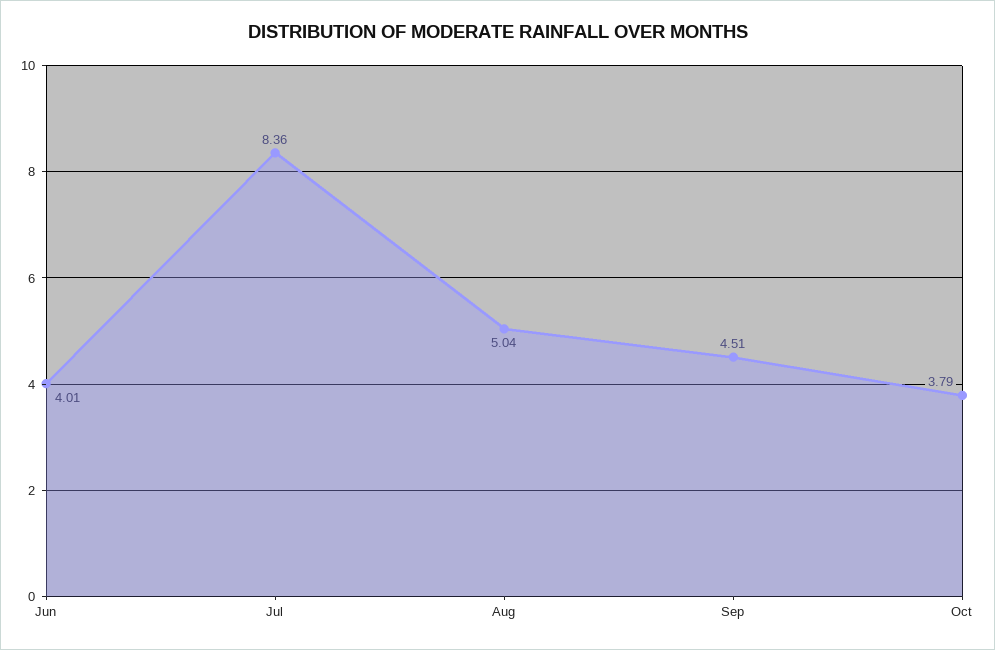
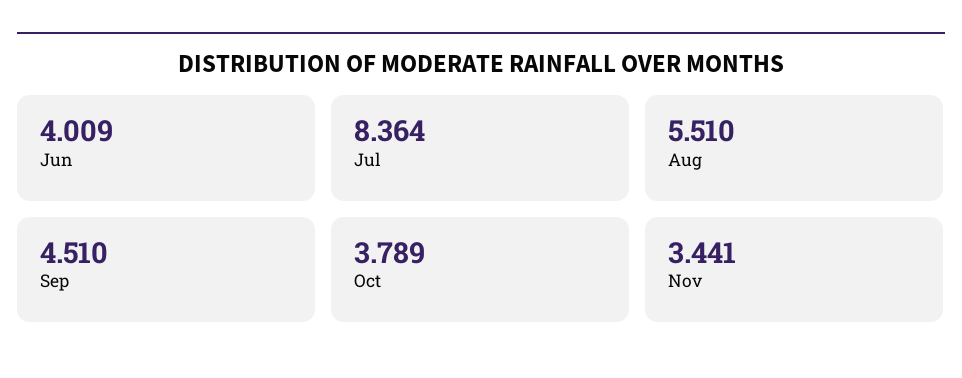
Aug: 5.04 -> 5.51
Nov: none -> 3.441

